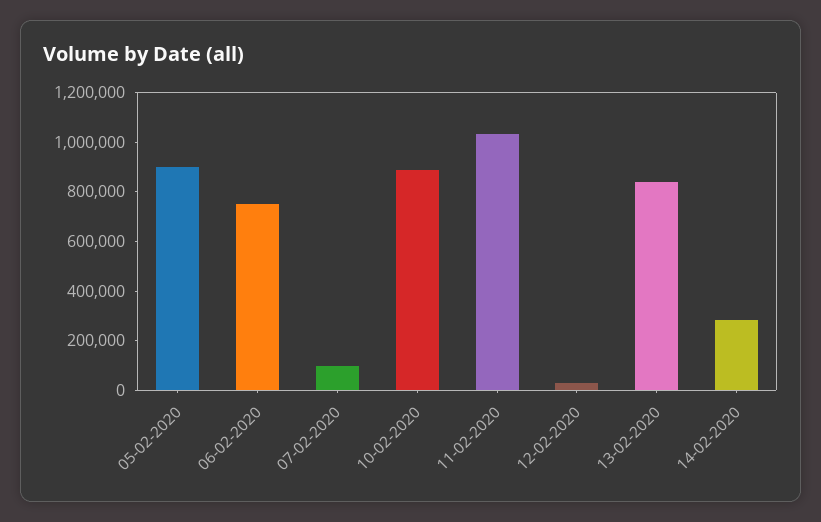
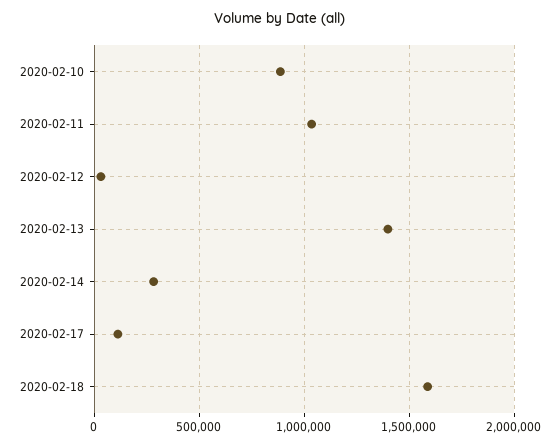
05-02-2020: 900000 -> none
06-02-2020: 750000 -> none
07-02-2020: 100000 -> none
13-02-2020: 850000 -> 1400000
2020-02-17: none -> 100000
2020-02-18: none -> 1600000

